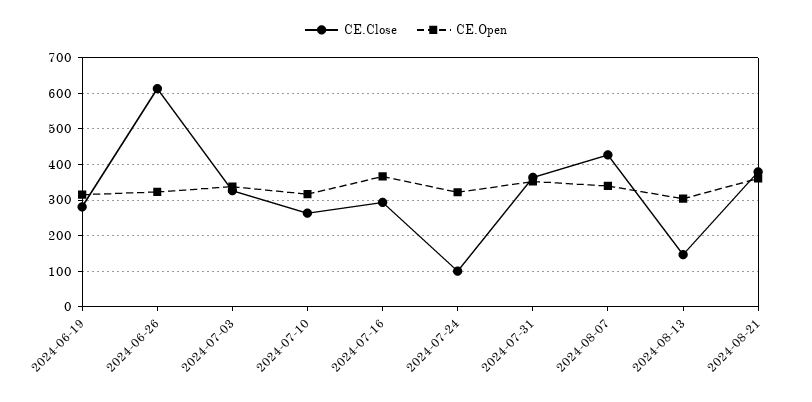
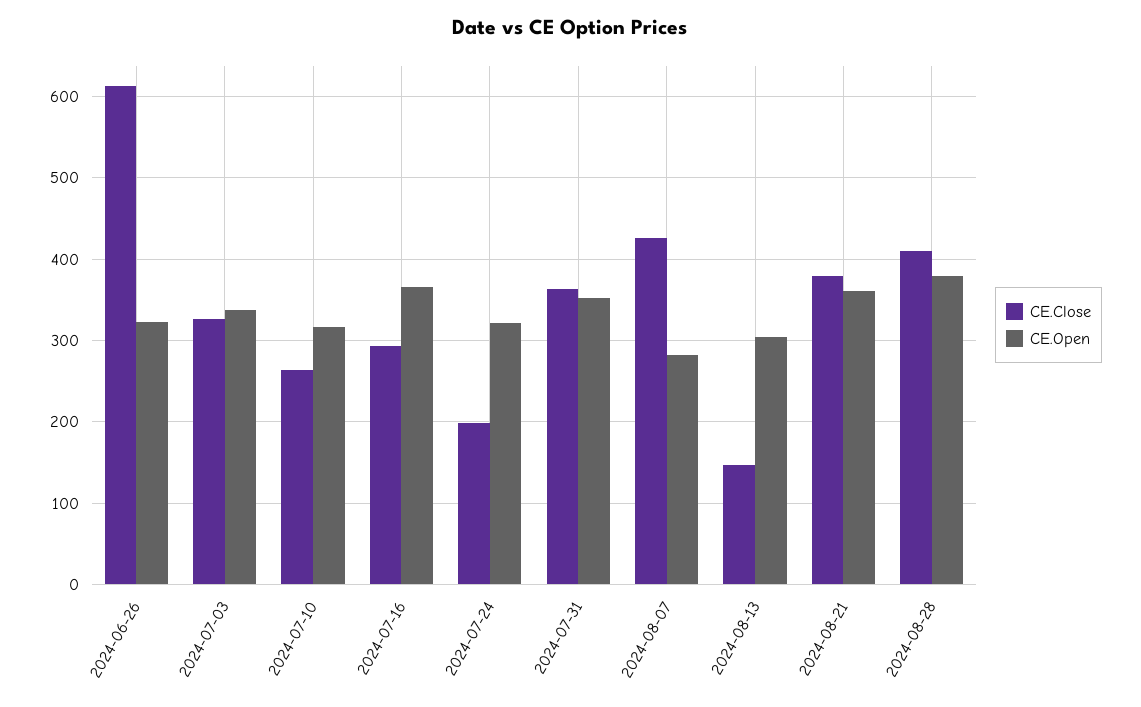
CE.Close, 2024-06-19: 280 -> none
CE.Open, 2024-06-19: 320 -> none
CE.Close, 2024-07-24: 100 -> 200
CE.Open, 2024-08-07: 340 -> 280
CE.Close, 2024-08-28: none -> 410
CE.Open, 2024-08-28: none -> 380

